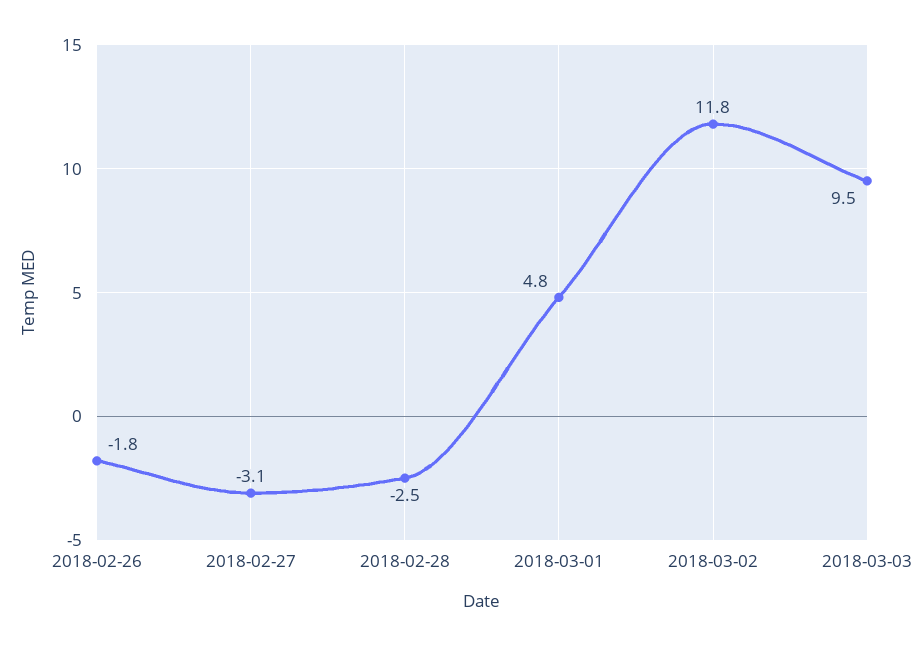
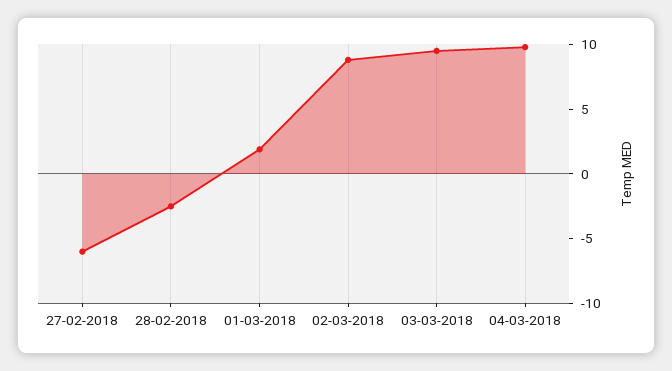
2018-02-26: -1.8 -> none
2018-02-27: -3.1 -> -6
2018-03-01: 4.8 -> 2
2018-03-02: 11.8 -> 9
04-03-2018: none -> 10

